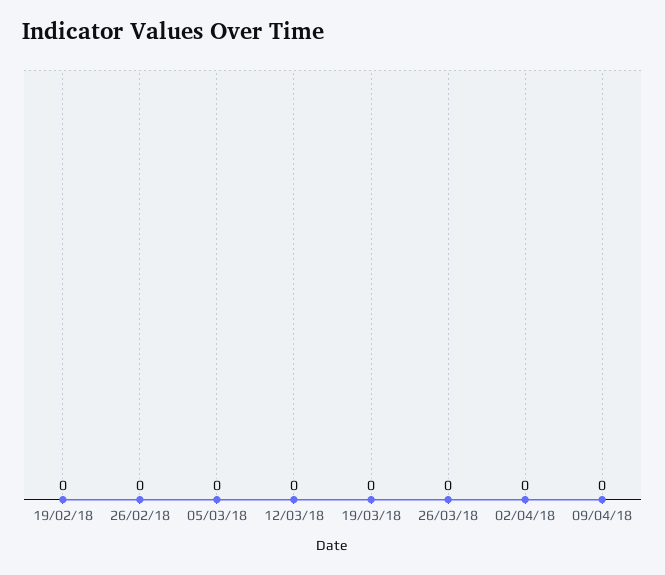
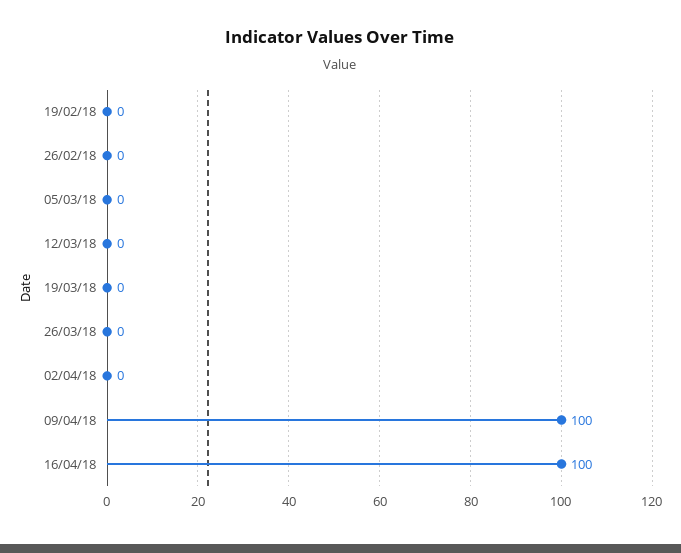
09/04/18: 0 -> 100
16/04/18: none -> 100

